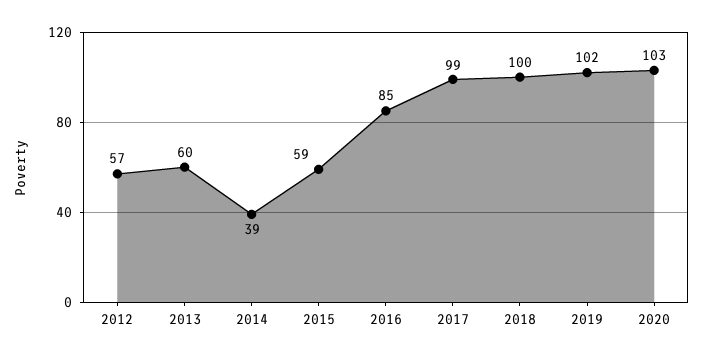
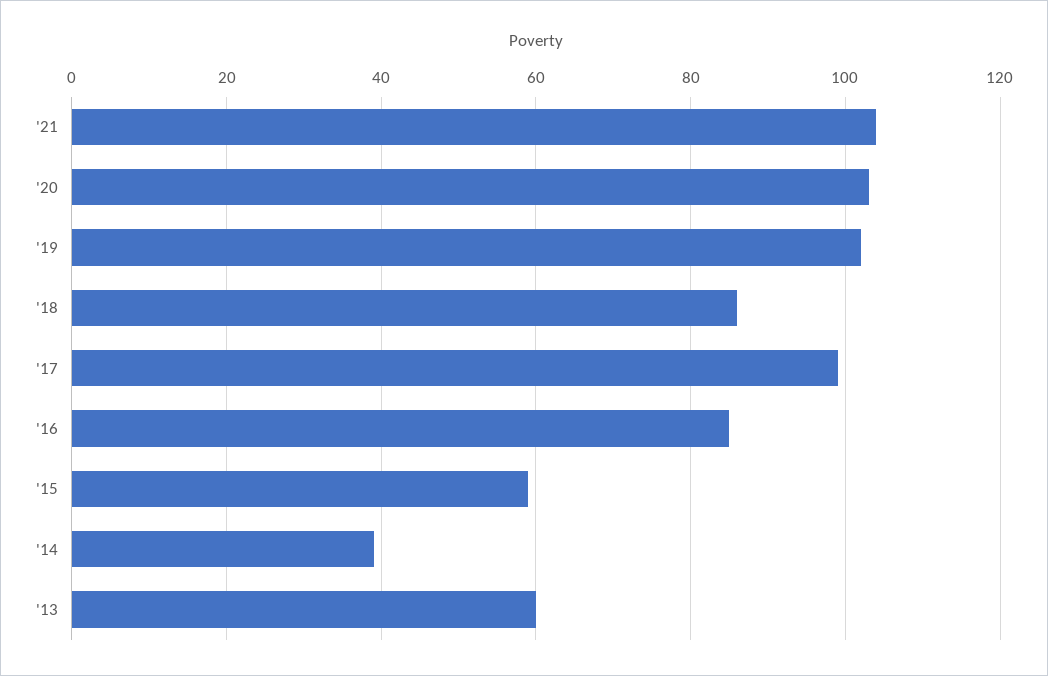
2012: 57 -> none
2018: 100 -> 85
'21: none -> 105

